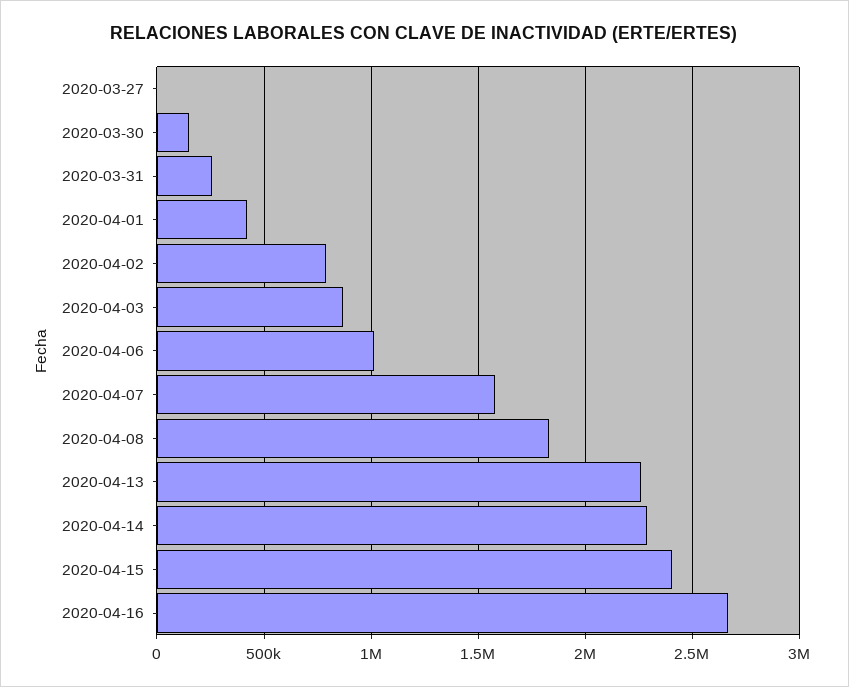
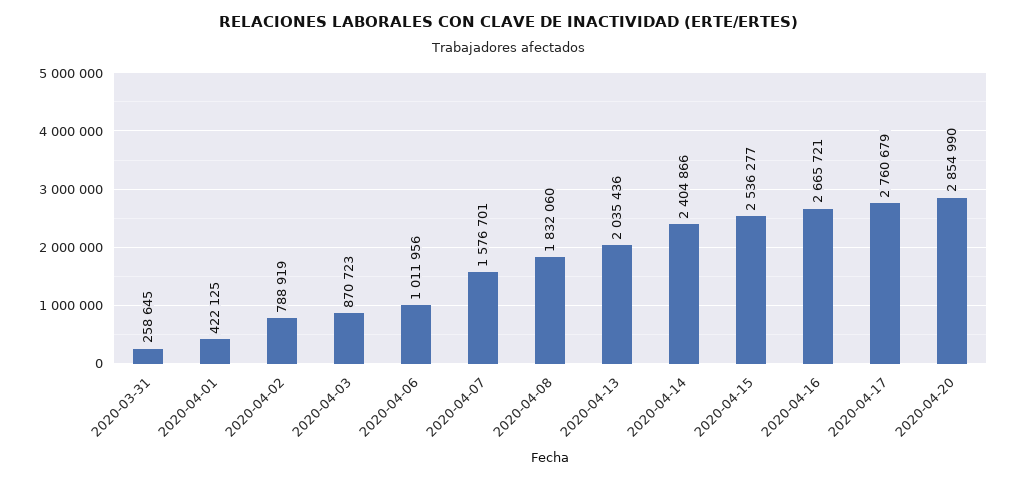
2020-03-27: 0 -> none
2020-03-30: 150000 -> none
2020-04-13: 2250000 -> 2035436
2020-04-14: 2300000 -> 2404866
2020-04-15: 2400000 -> 2536277
2020-04-17: none -> 2760679
2020-04-20: none -> 2854990

